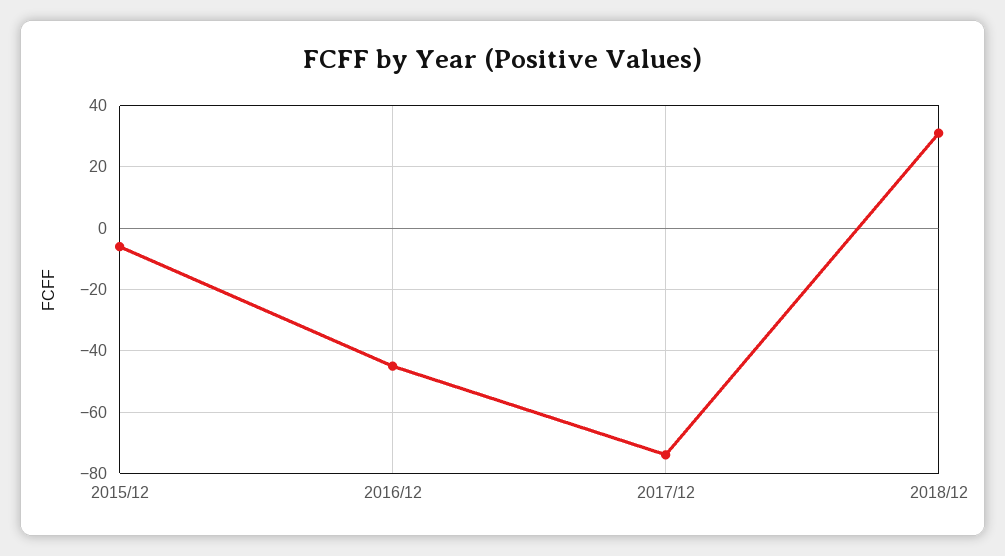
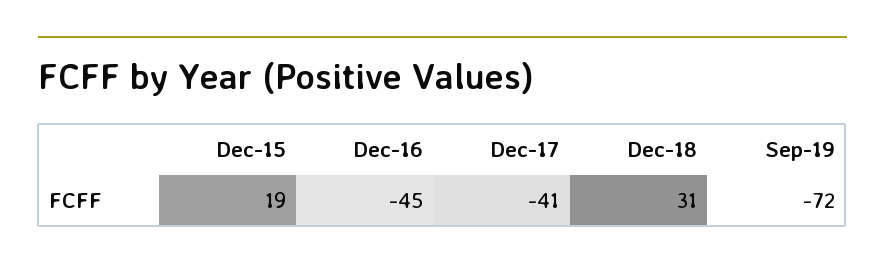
2015/12: -5 -> 19
2017/12: -75 -> -41
Sep-19: none -> -72

